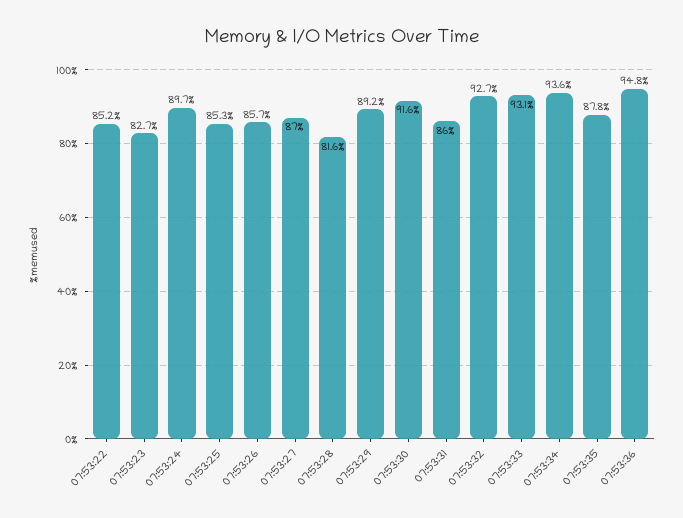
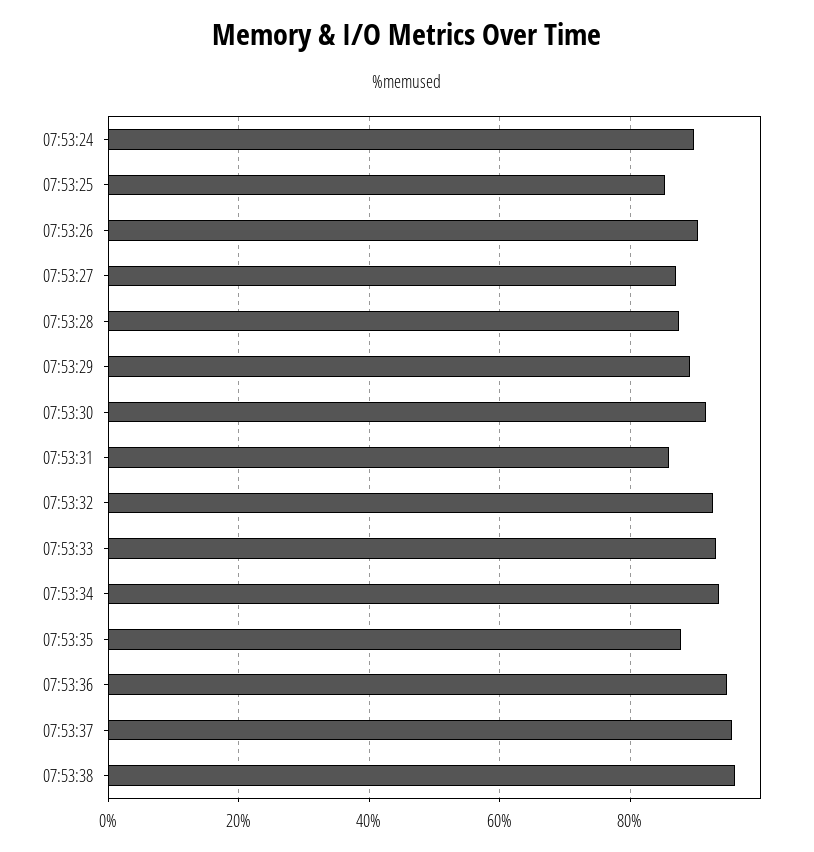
07:53:22: 85.2 -> none
07:53:23: 82.7 -> none
07:53:26: 85.7 -> 90
07:53:28: 81.6 -> 88
07:53:37: none -> 96
07:53:38: none -> 96

